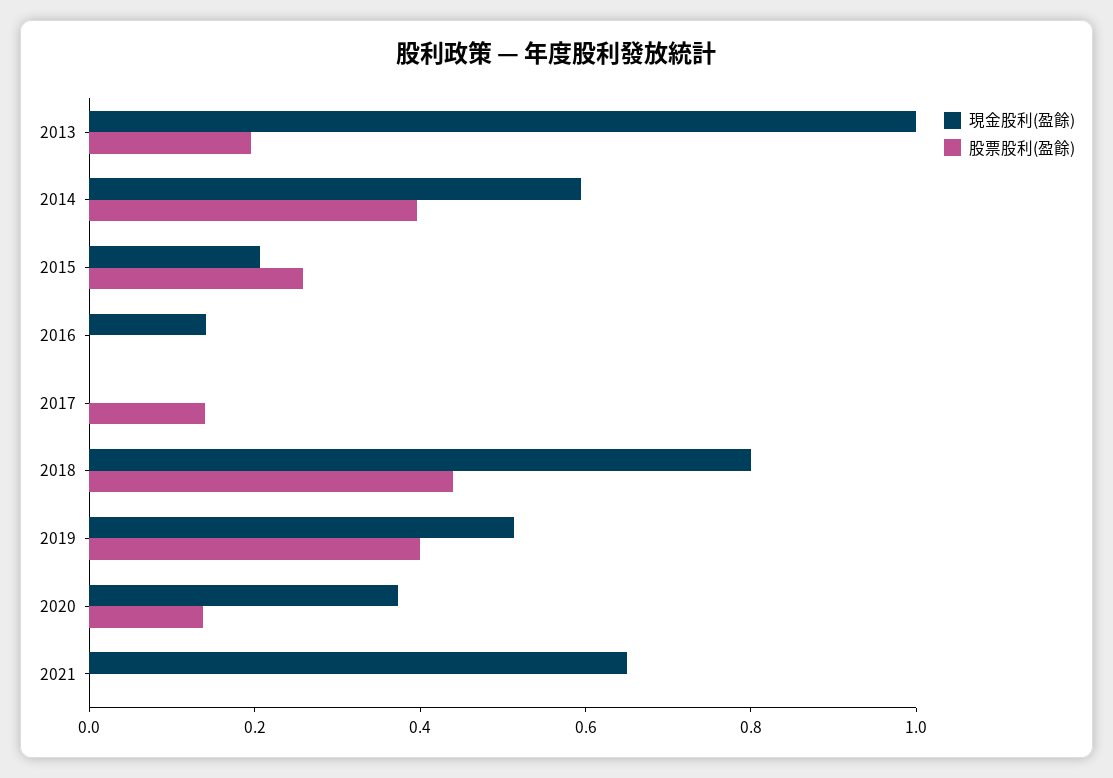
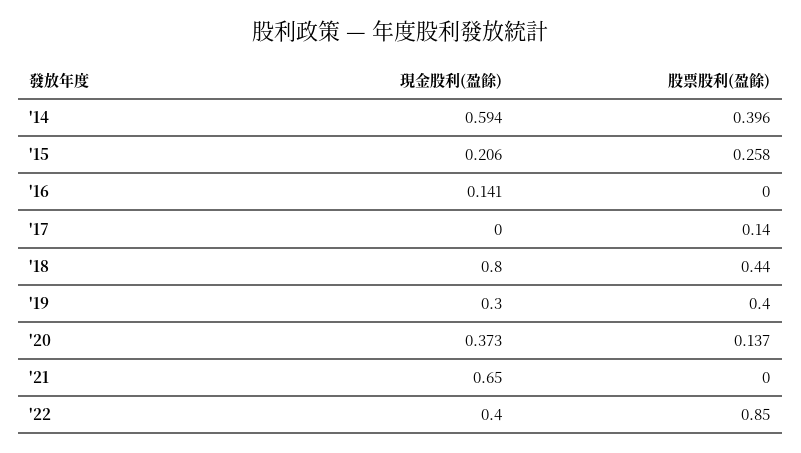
現金股利(盈餘), 2013: 1 -> none
股票股利(盈餘), 2013: 0.2 -> none
現金股利(盈餘), 2019: 0.5 -> 0.3
現金股利(盈餘), '22: none -> 0.4
股票股利(盈餘), '22: none -> 0.85

